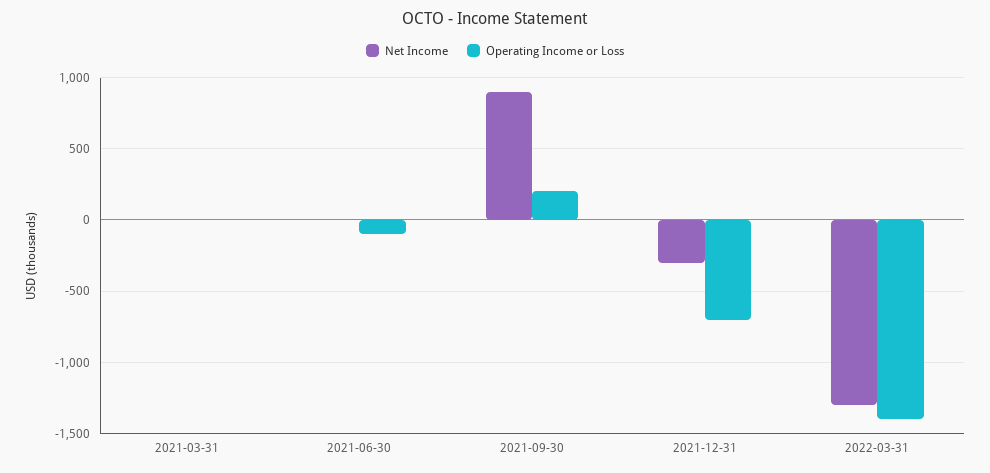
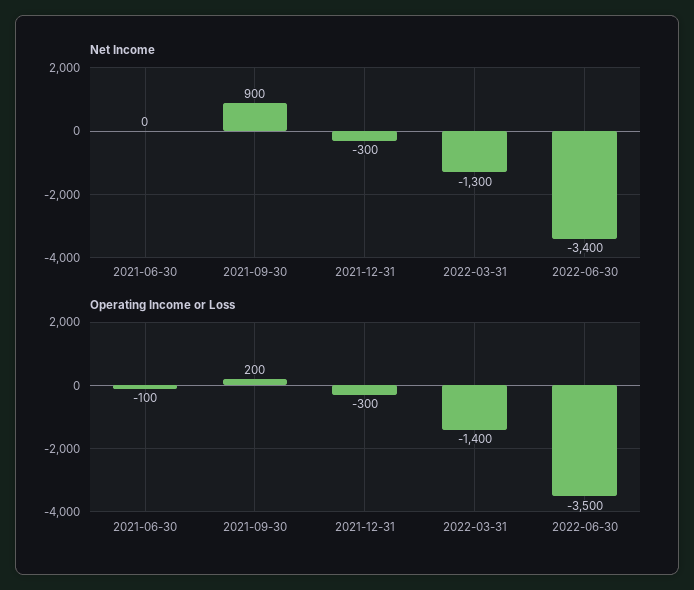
Net Income, 2021-03-31: 0 -> none
Operating Income or Loss, 2021-03-31: 0 -> none
Operating Income or Loss, 2021-12-31: -700 -> -300
Net Income, 2022-06-30: none -> -3400
Operating Income or Loss, 2022-06-30: none -> -3500

